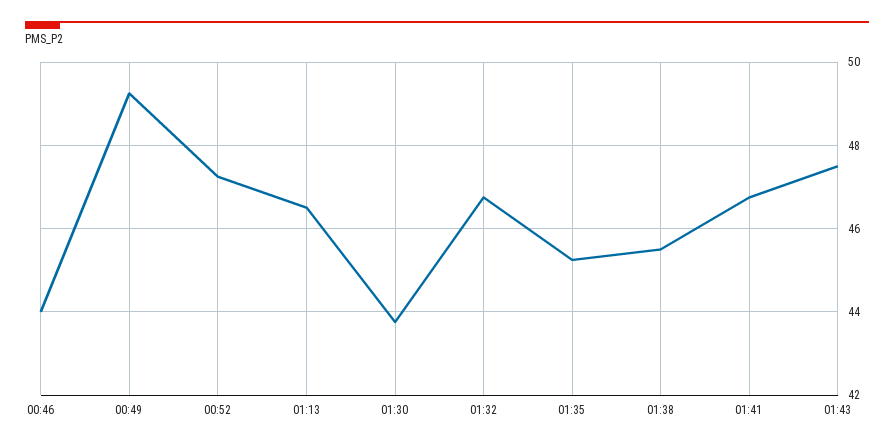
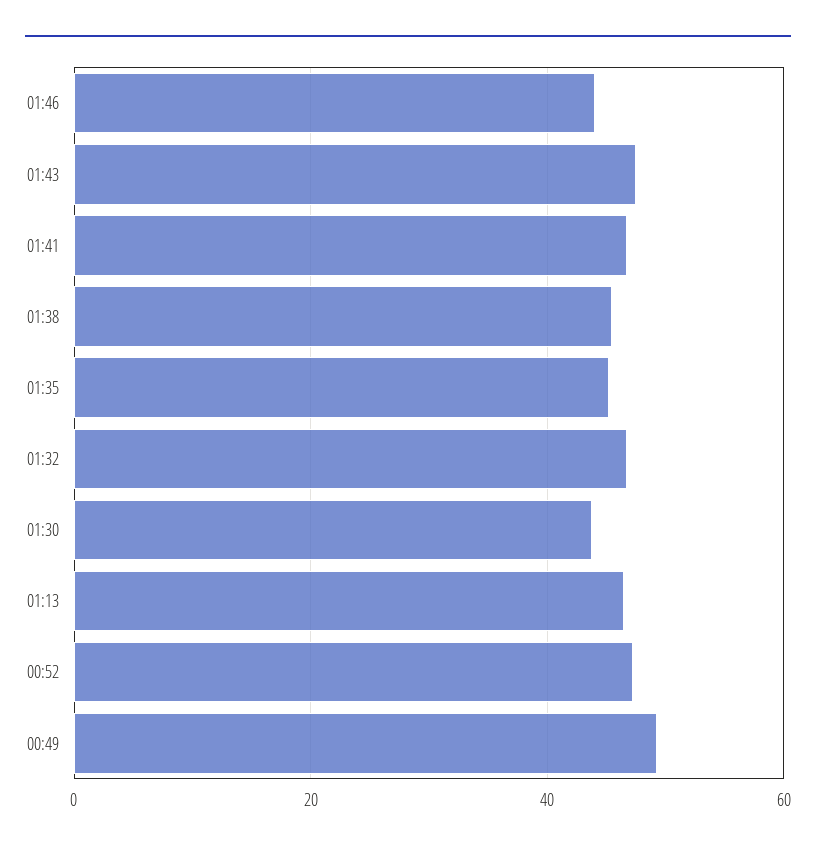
00:46: 44 -> none
01:46: none -> 44

